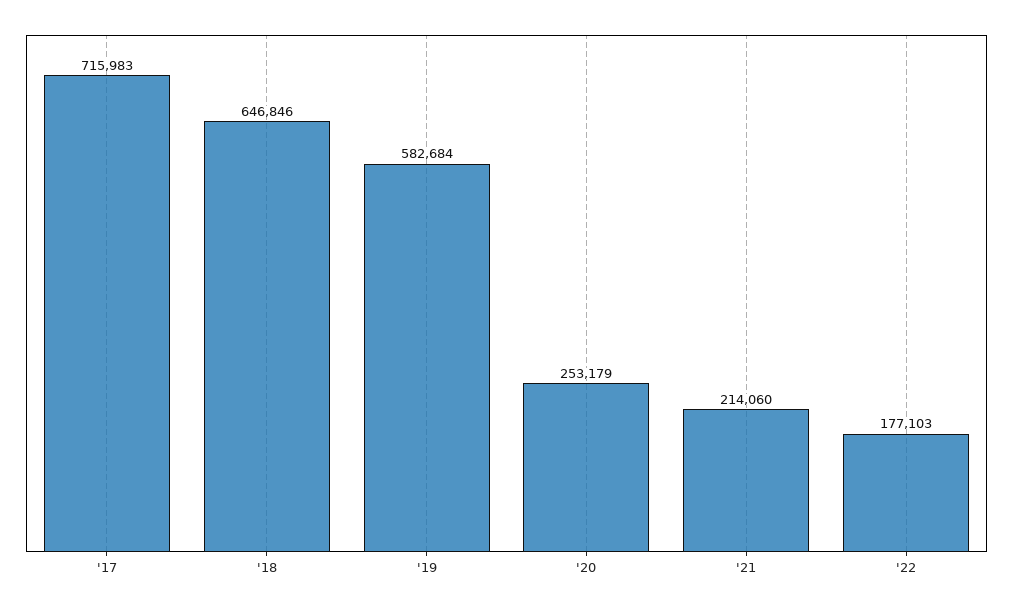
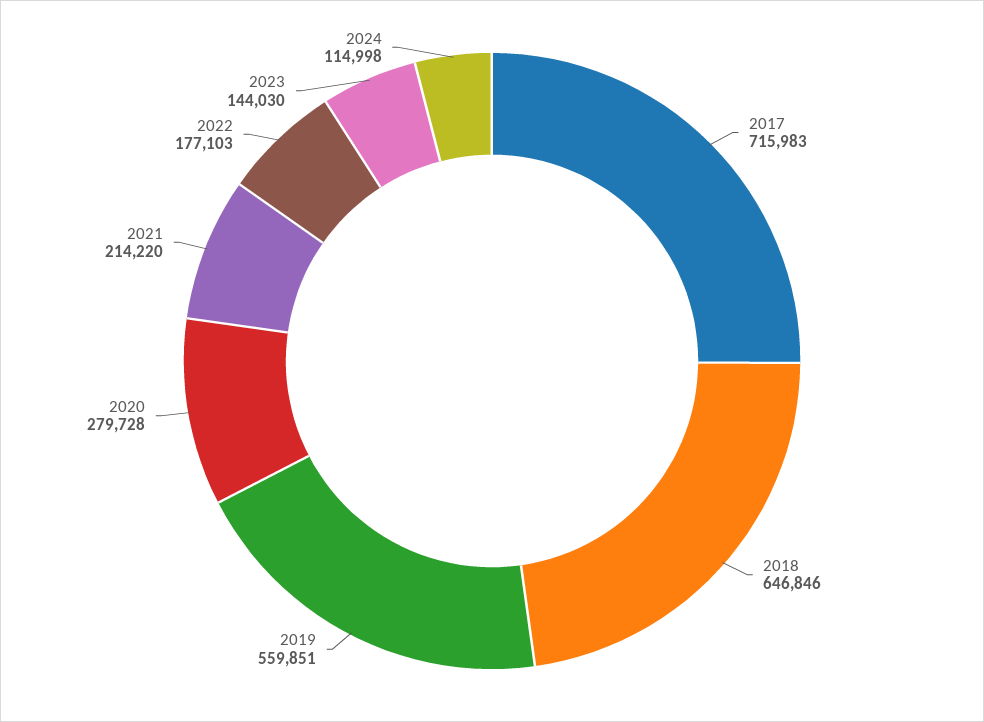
'19: 582684 -> 559851
'20: 253179 -> 279728
'21: 214060 -> 214220
2023: none -> 144030
2024: none -> 114998

